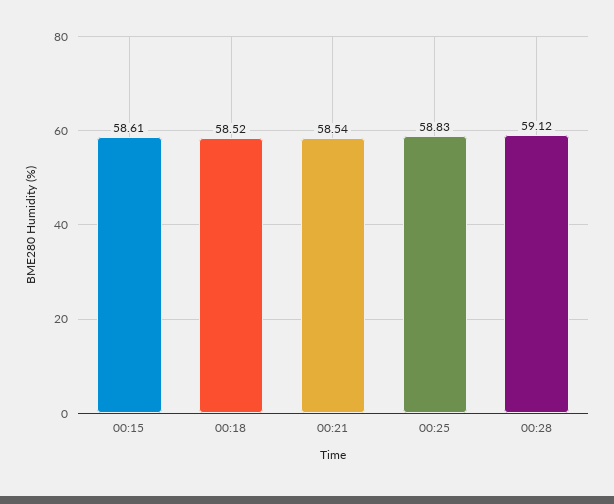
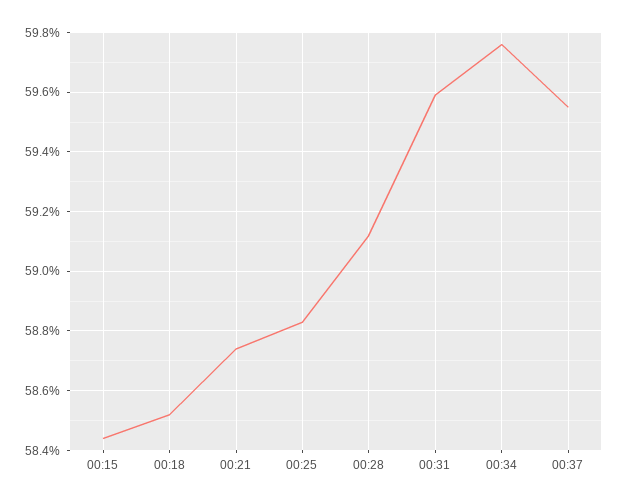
00:15: 58.61 -> 58.45
00:21: 58.54 -> 58.75
00:31: none -> 59.6
00:34: none -> 59.75
00:37: none -> 59.55

